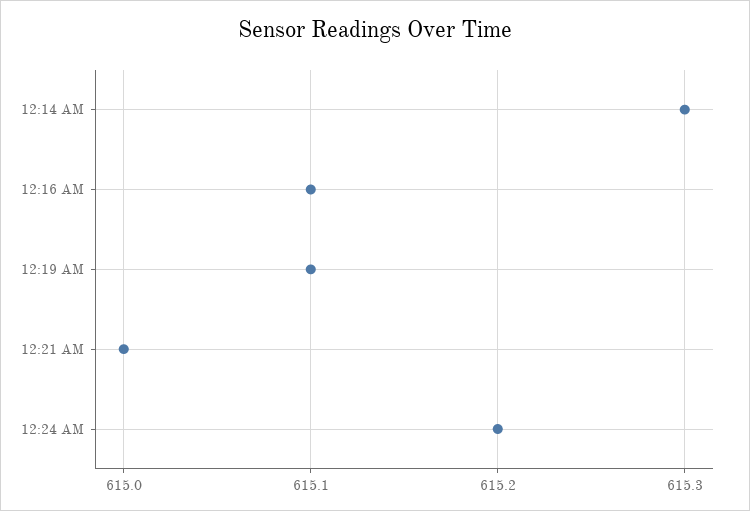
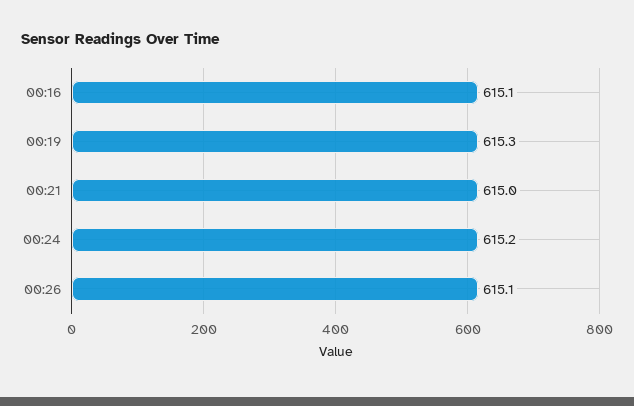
12:14 AM: 615.3 -> none
12:19 AM: 615.1 -> 615.3
00:26: none -> 615.1

